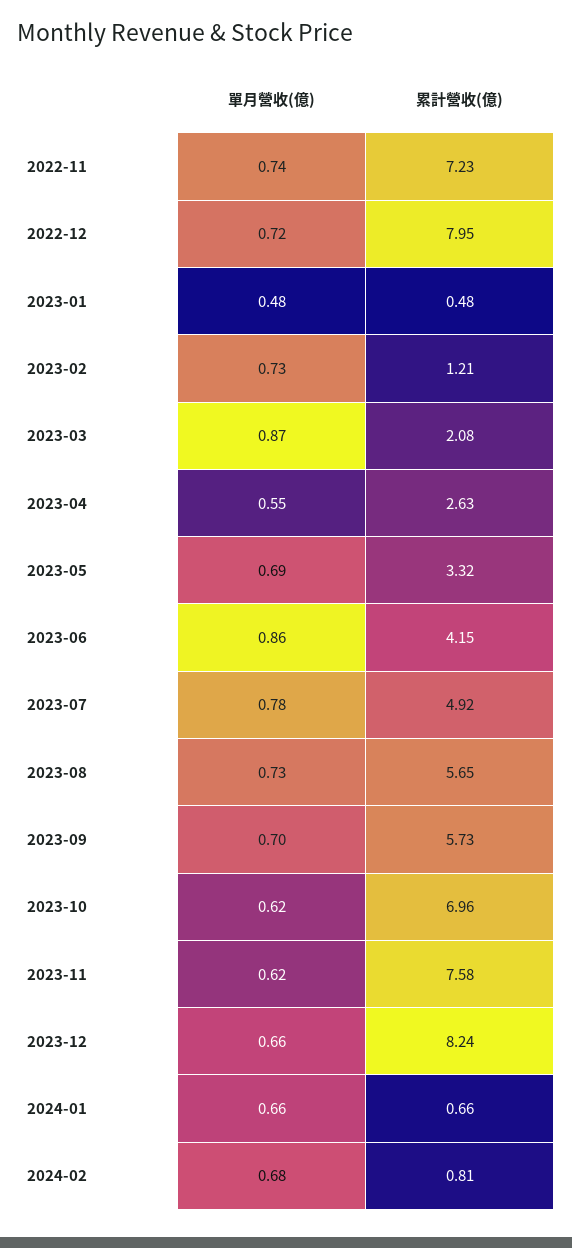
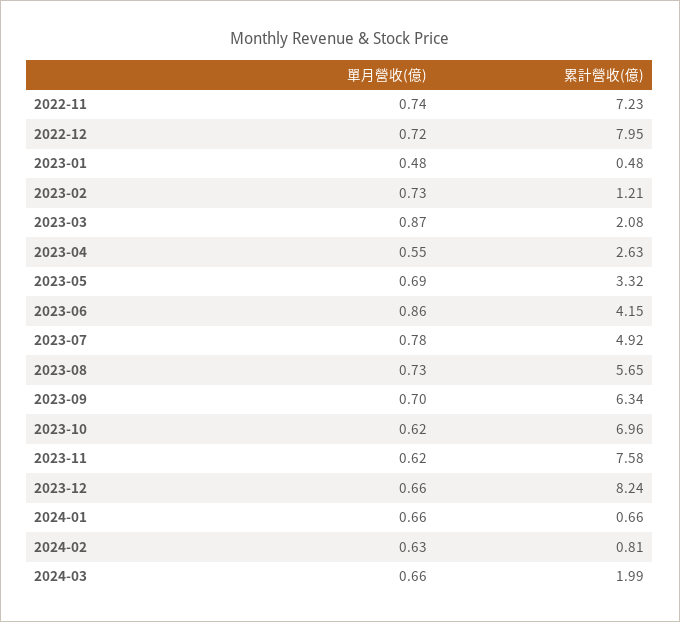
累計營收(億), 2023-09: 5.73 -> 6.34
單月營收(億), 2024-02: 0.68 -> 0.63
單月營收(億), 2024-03: none -> 0.66
累計營收(億), 2024-03: none -> 1.99

